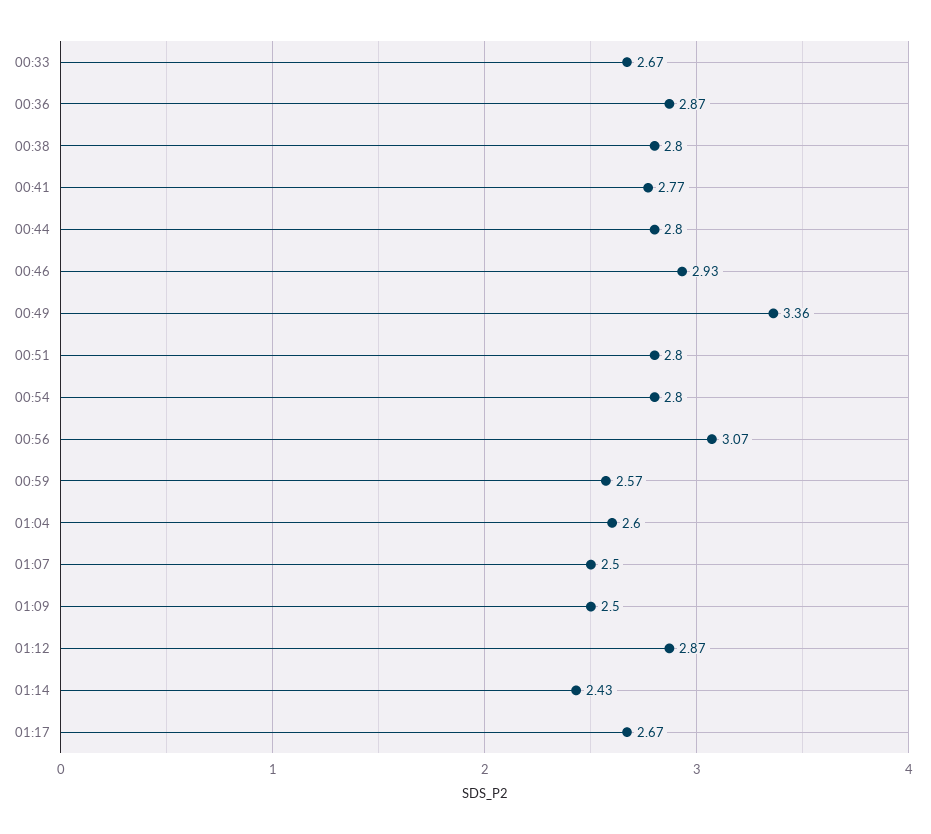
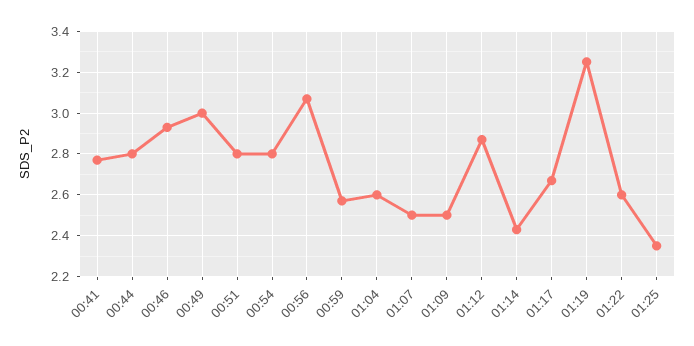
00:33: 2.67 -> none
00:36: 2.87 -> none
00:38: 2.8 -> none
00:49: 3.36 -> 3
01:19: none -> 3.25
01:22: none -> 2.6
01:25: none -> 2.35

